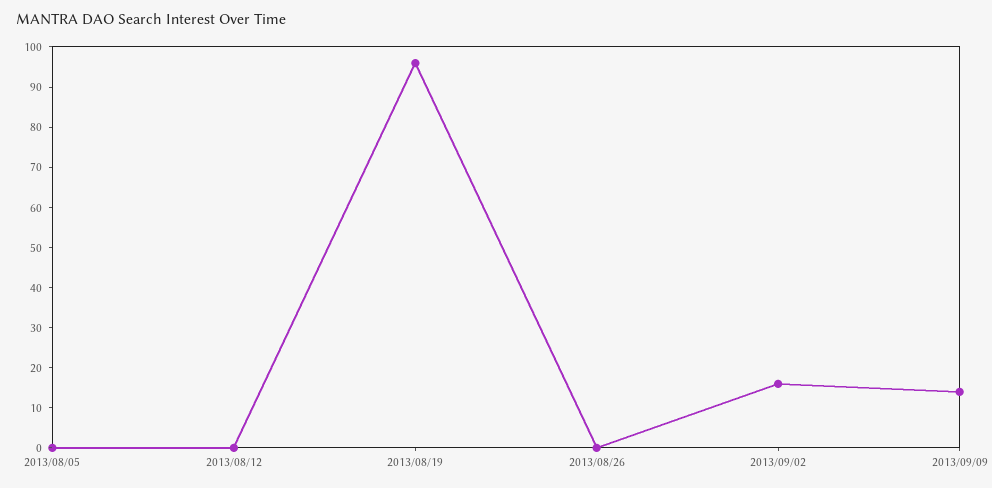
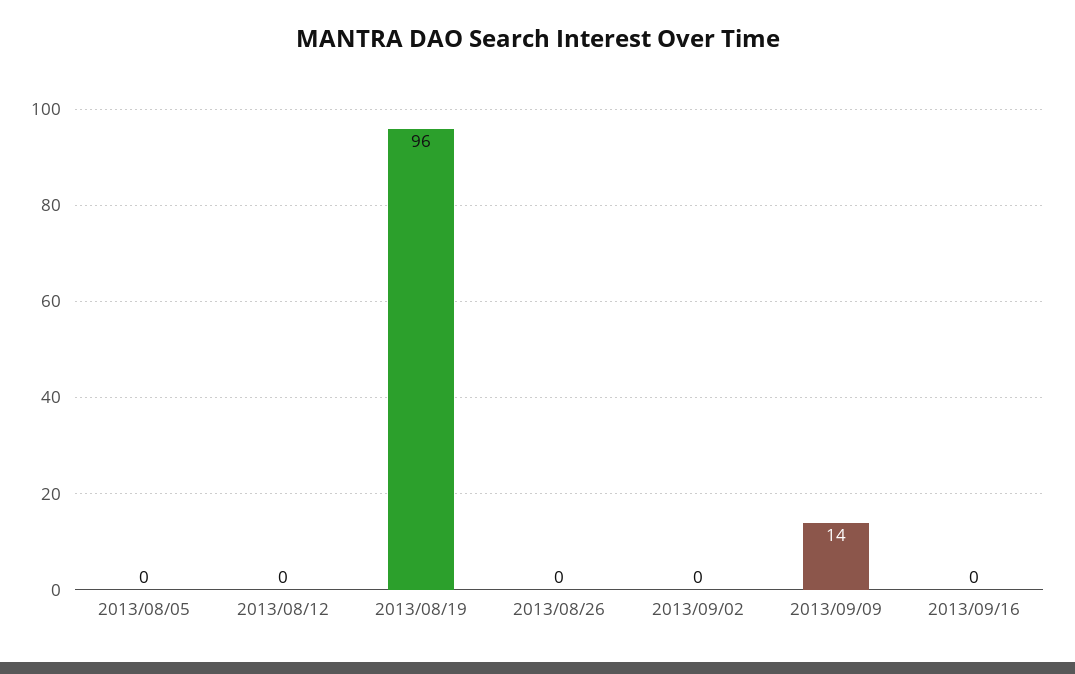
2013/09/02: 15 -> 0
2013/09/16: none -> 0

